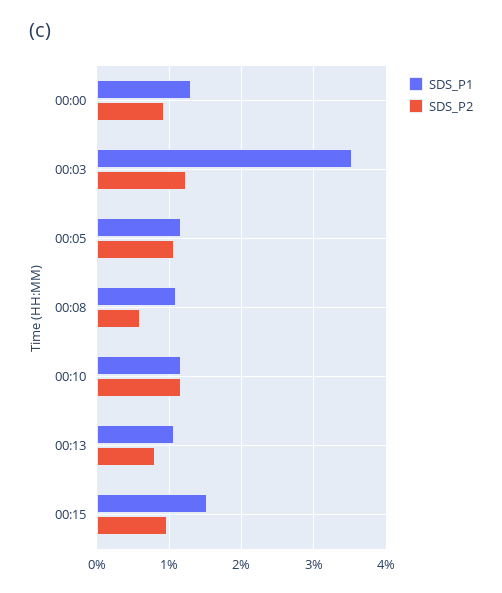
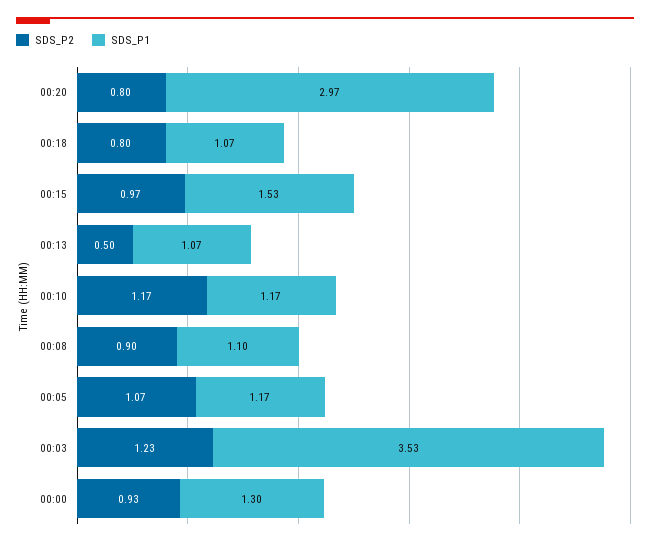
SDS_P2, 00:08: 0.6 -> 0.9
SDS_P2, 00:13: 0.8 -> 0.5
SDS_P2, 00:20: none -> 0.8
SDS_P1, 00:20: none -> 2.97
SDS_P2, 00:18: none -> 0.8
SDS_P1, 00:18: none -> 1.07

